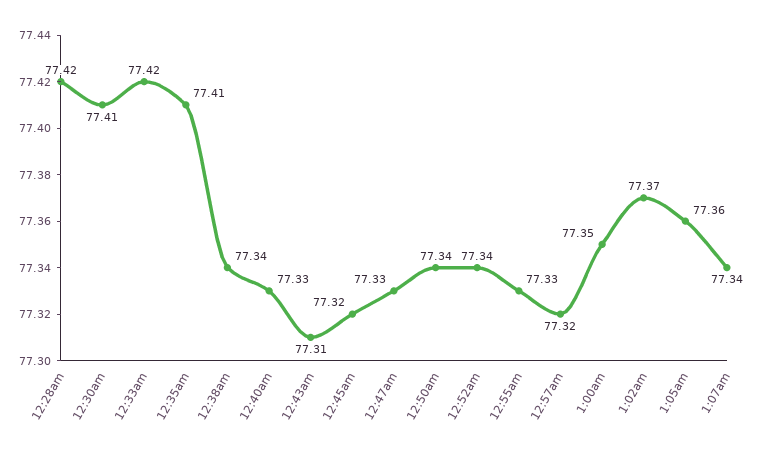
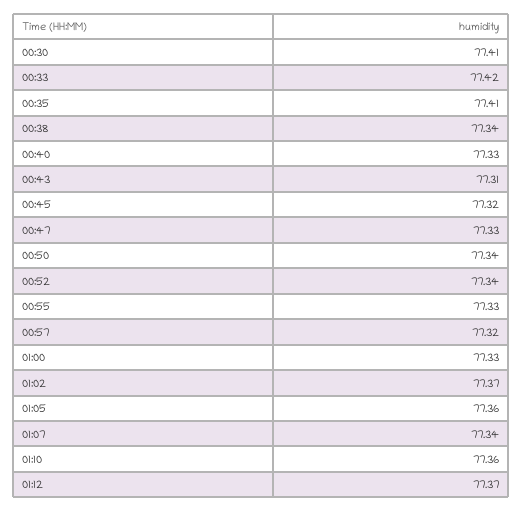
12:28am: 77.42 -> none
1:00am: 77.35 -> 77.33
01:10: none -> 77.36
01:12: none -> 77.37

